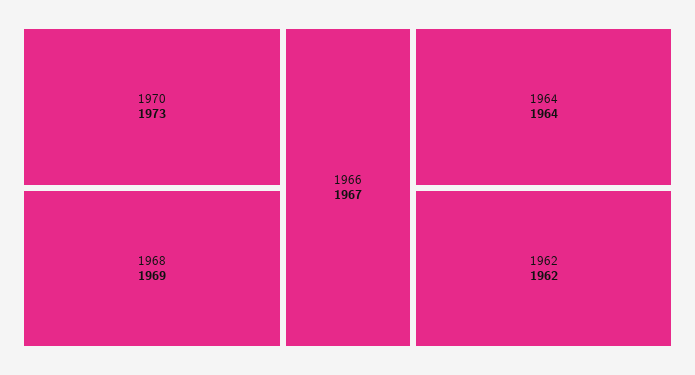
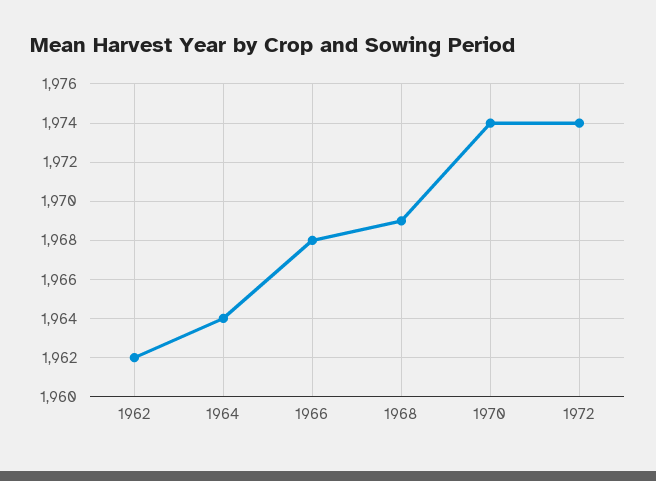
1970: 1973 -> 1974
1966: 1967 -> 1968
1972: none -> 1974

